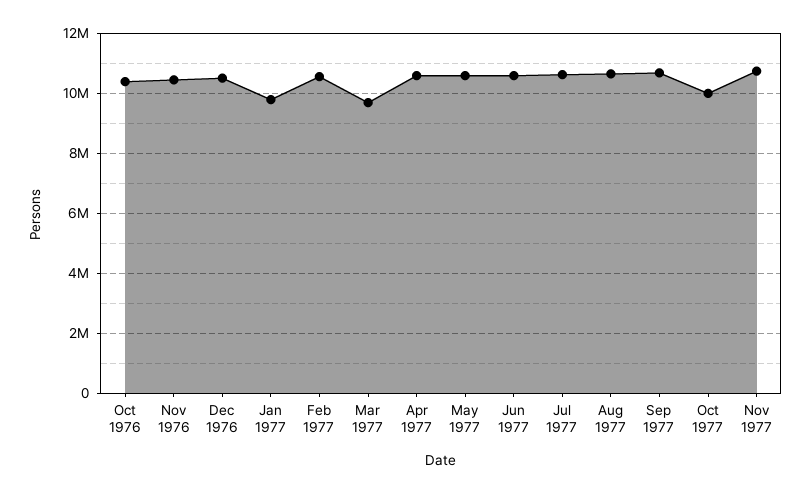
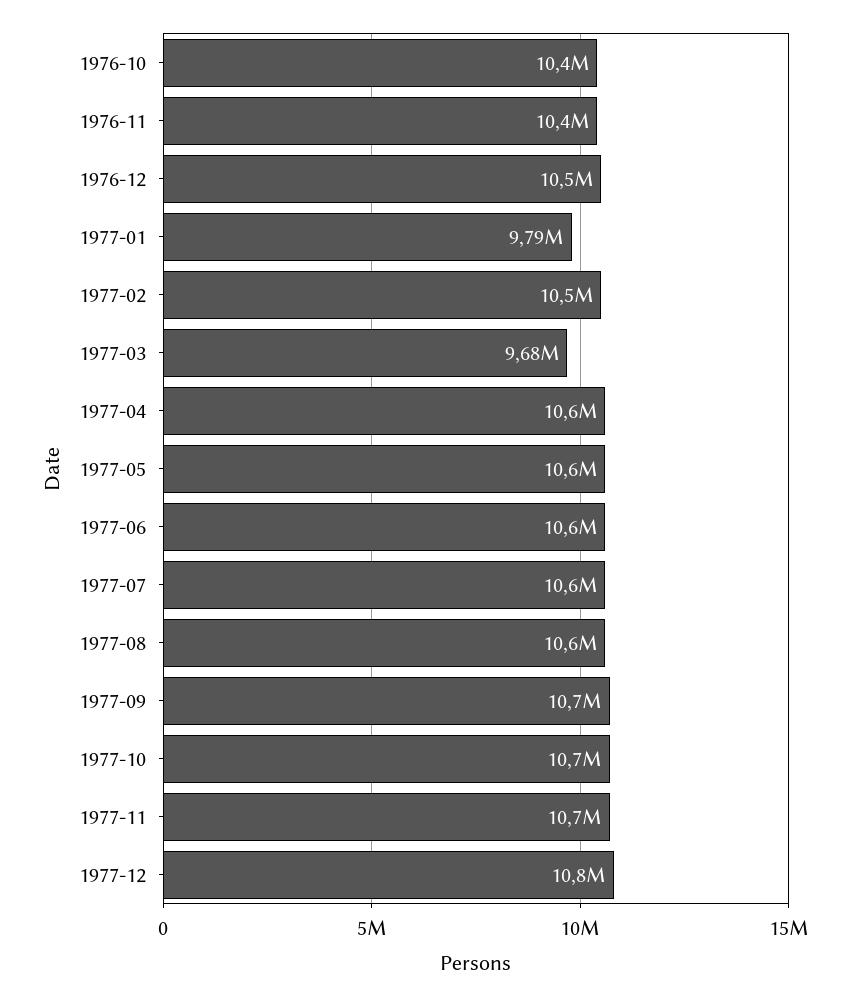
Oct 1977: 10000000 -> 10700000
1977-12: none -> 10800000

